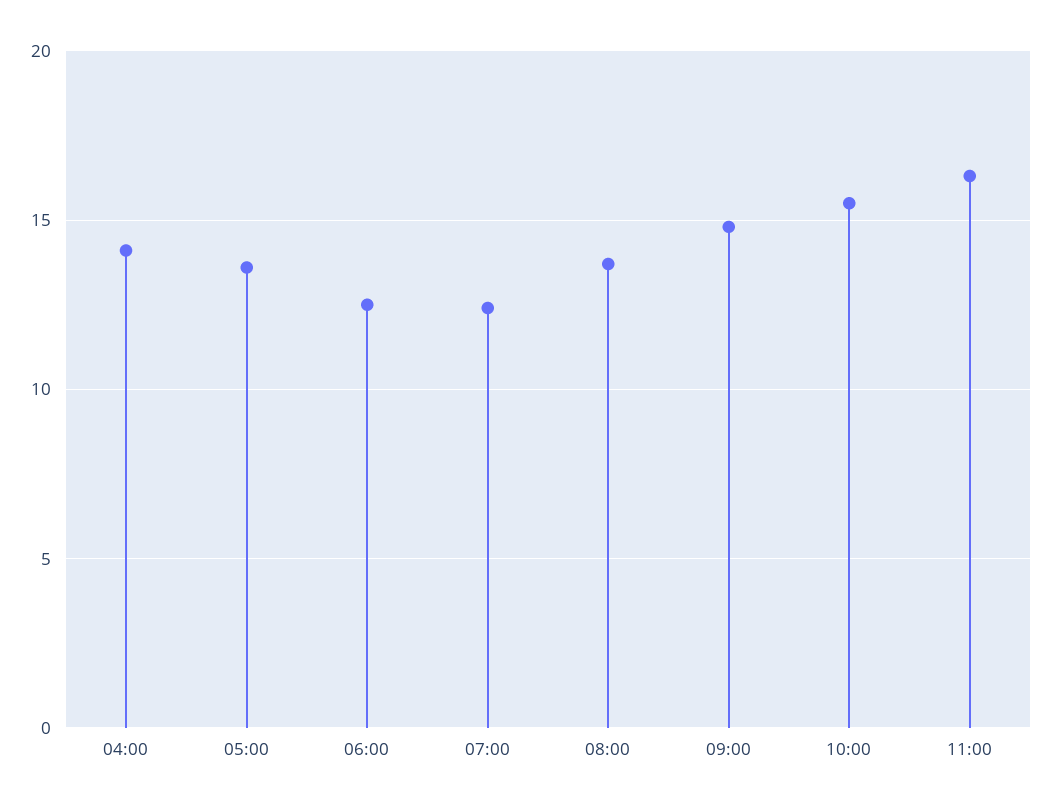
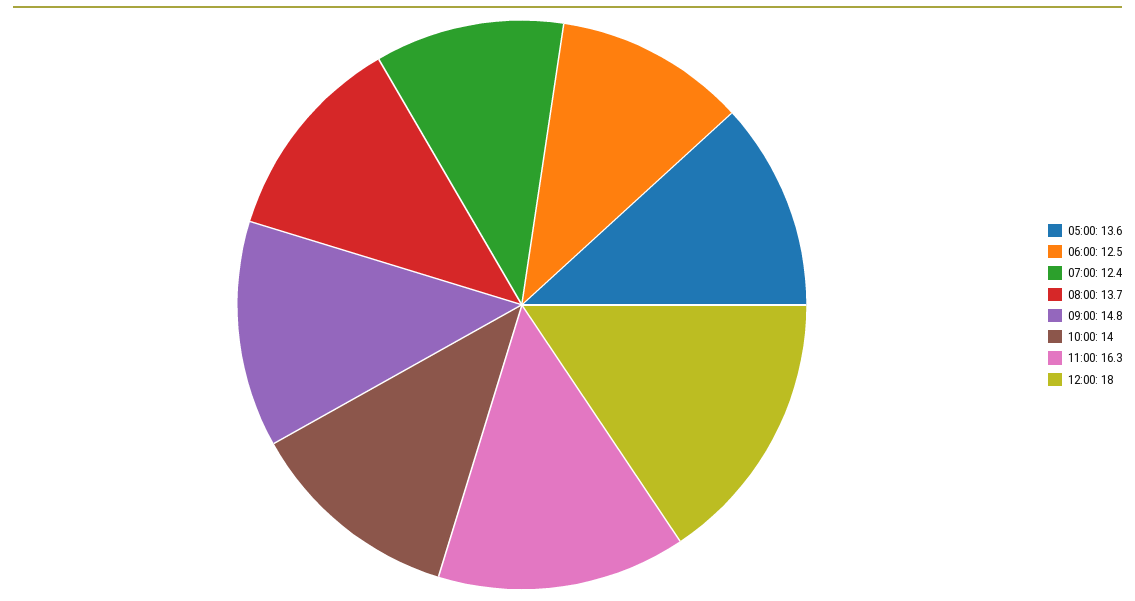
04:00: 14 -> none
10:00: 15.5 -> 14
12:00: none -> 18

